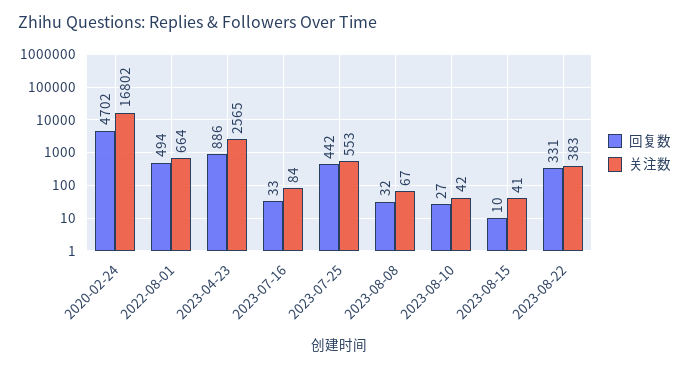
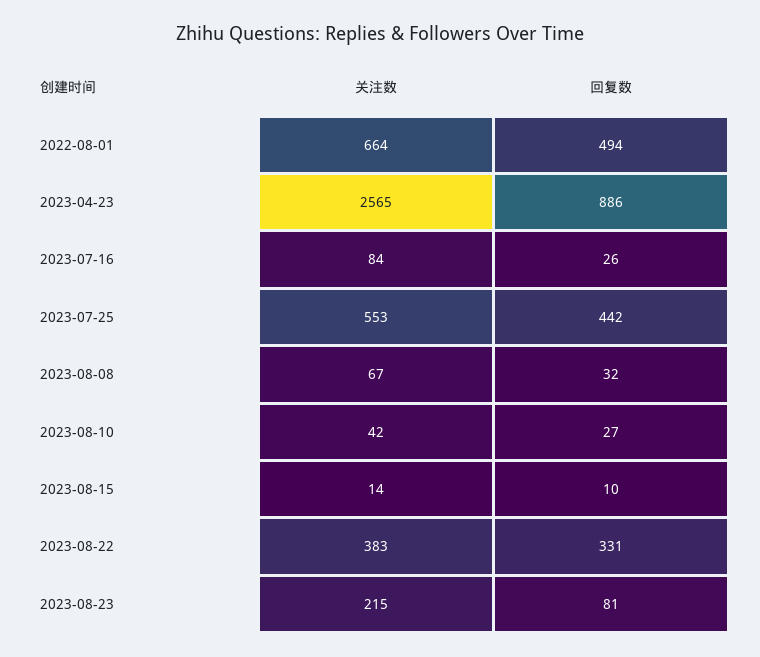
回复数, 2020-02-24: 4702 -> none
关注数, 2020-02-24: 16802 -> none
回复数, 2023-07-16: 33 -> 26
关注数, 2023-08-15: 41 -> 14
关注数, 2023-08-23: none -> 215
回复数, 2023-08-23: none -> 81

